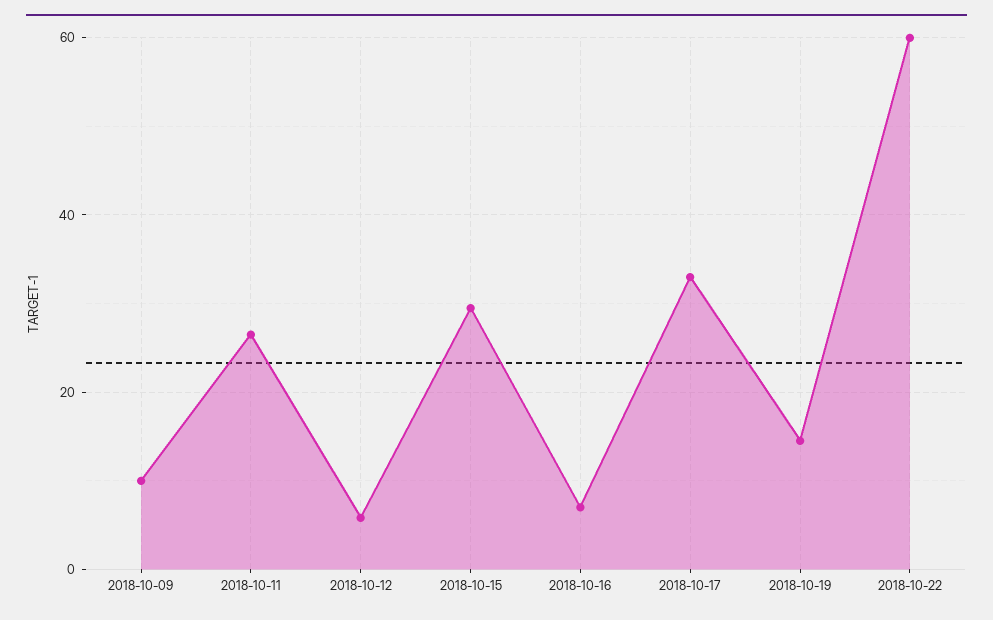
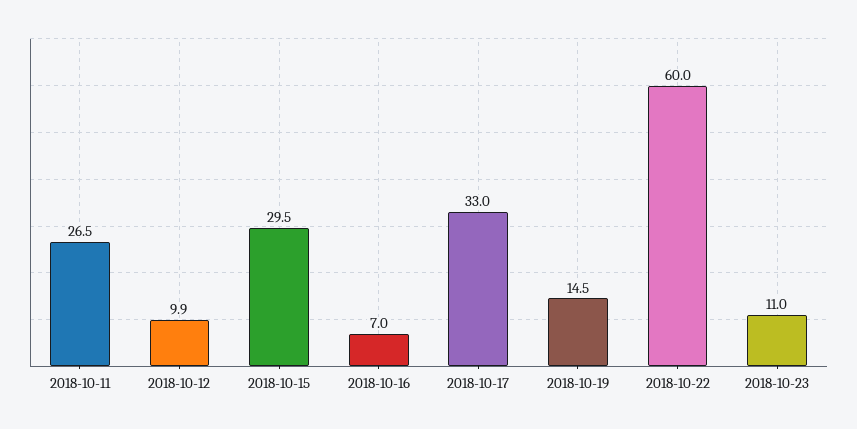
2018-10-09: 10 -> none
2018-10-12: 6 -> 9.9
2018-10-23: none -> 11

